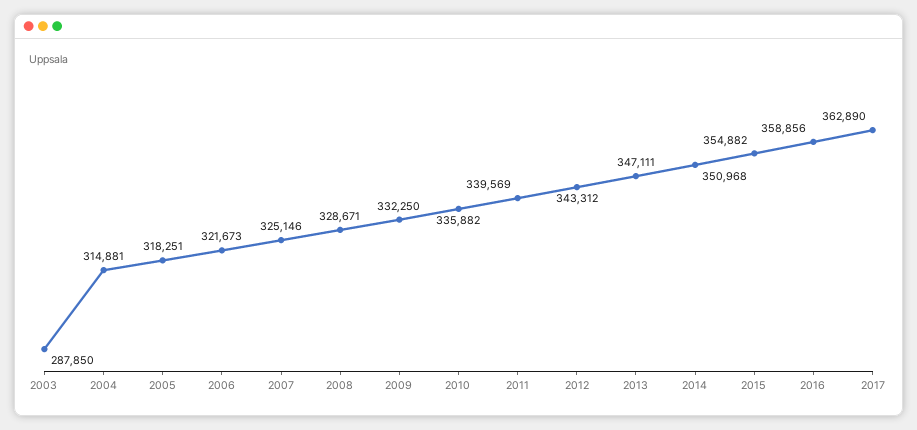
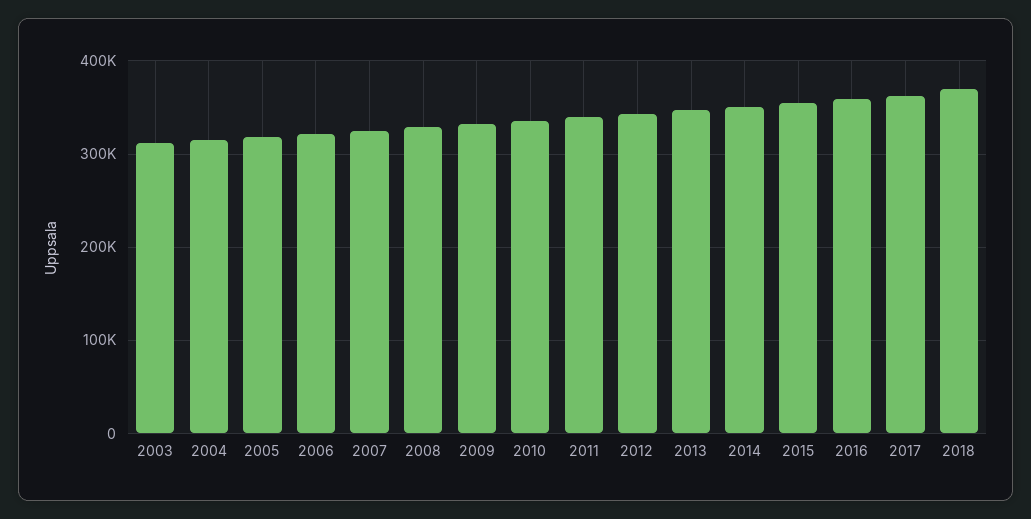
2003: 287850 -> 310000
2018: none -> 370000

